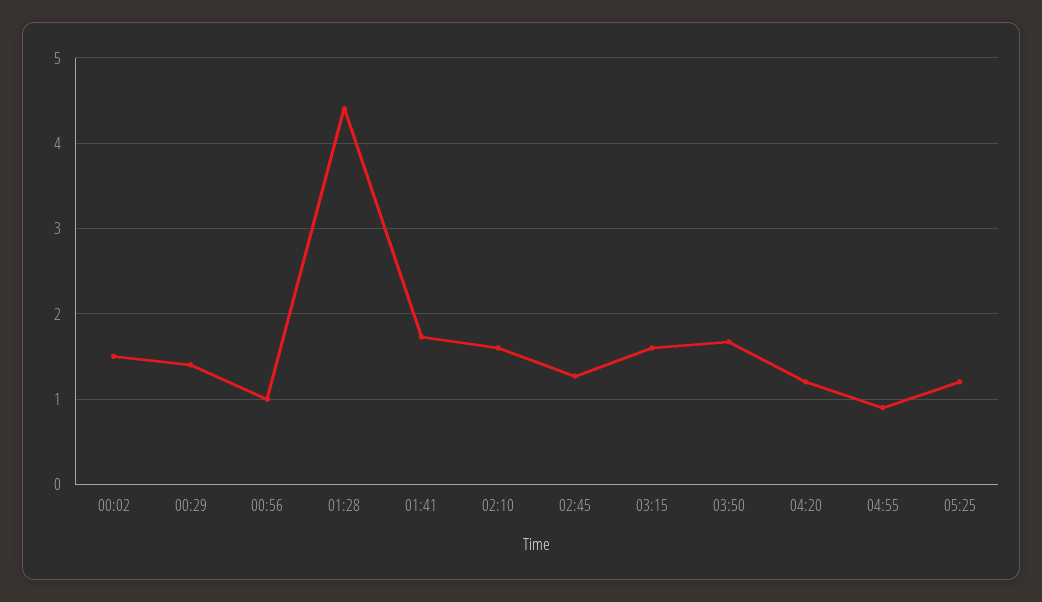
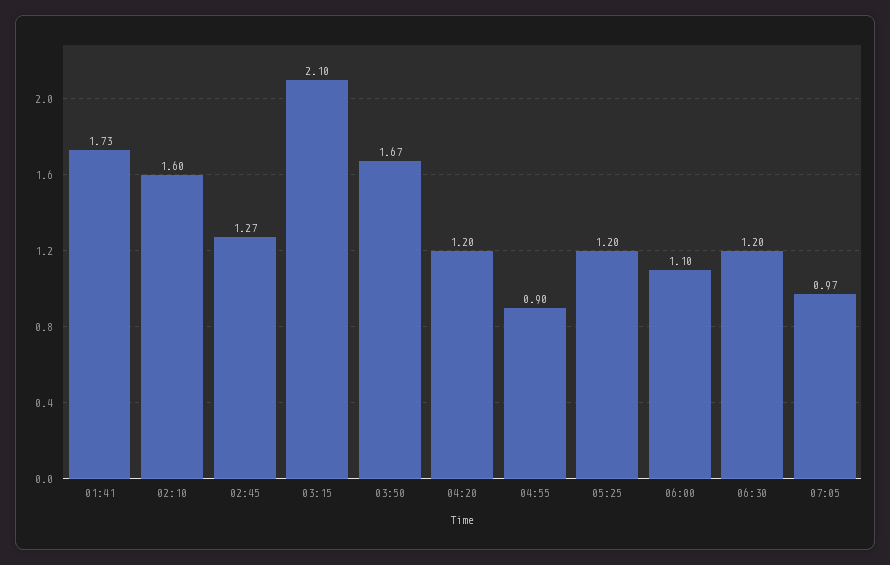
00:02: 1.5 -> none
00:29: 1.4 -> none
00:56: 1 -> none
01:28: 4.4 -> none
03:15: 1.6 -> 2.1
06:00: none -> 1.1
06:30: none -> 1.2
07:05: none -> 0.97

